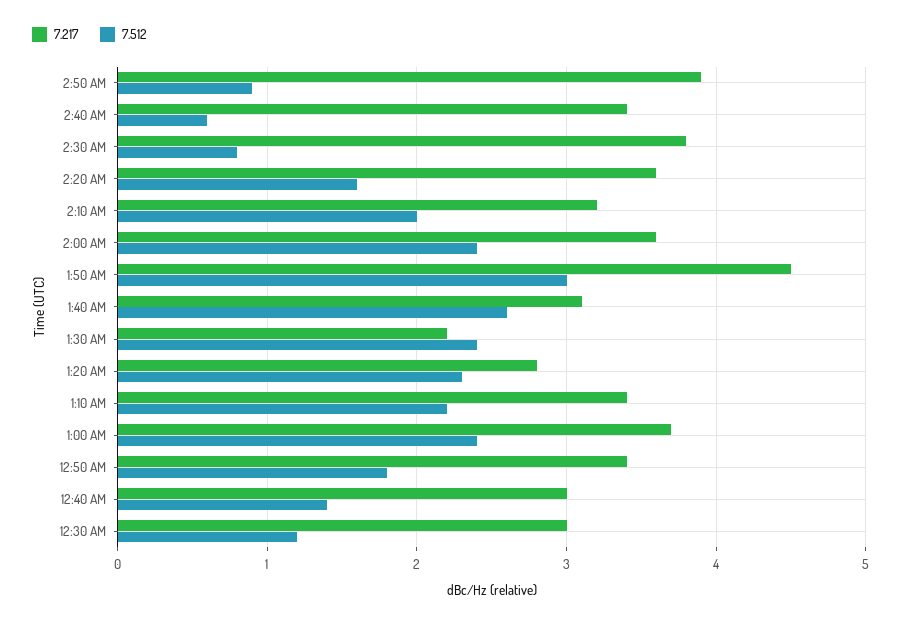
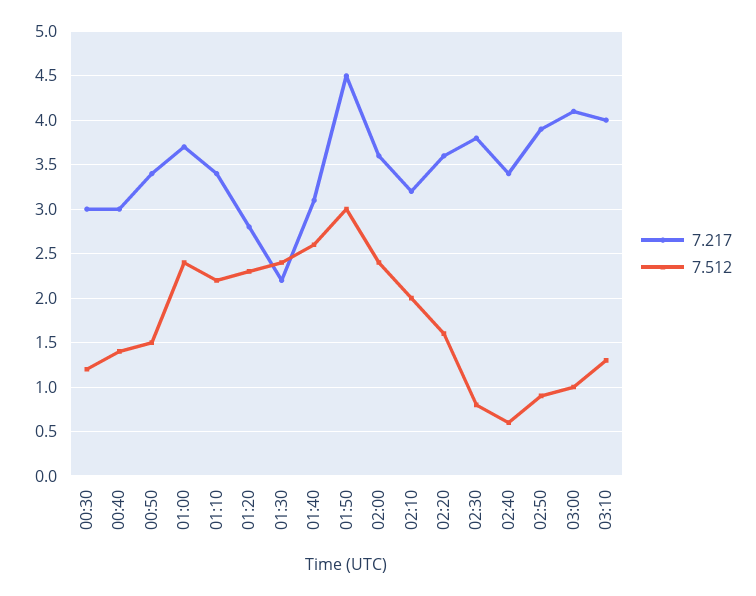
7.512, 12:50 AM: 1.8 -> 1.5
7.217, 03:00: none -> 4.1
7.512, 03:00: none -> 1
7.217, 03:10: none -> 4
7.512, 03:10: none -> 1.3

